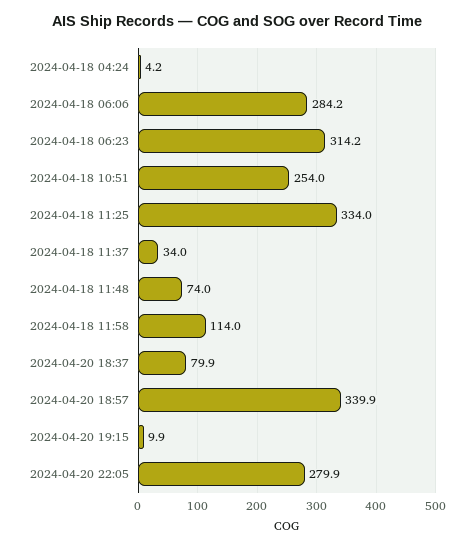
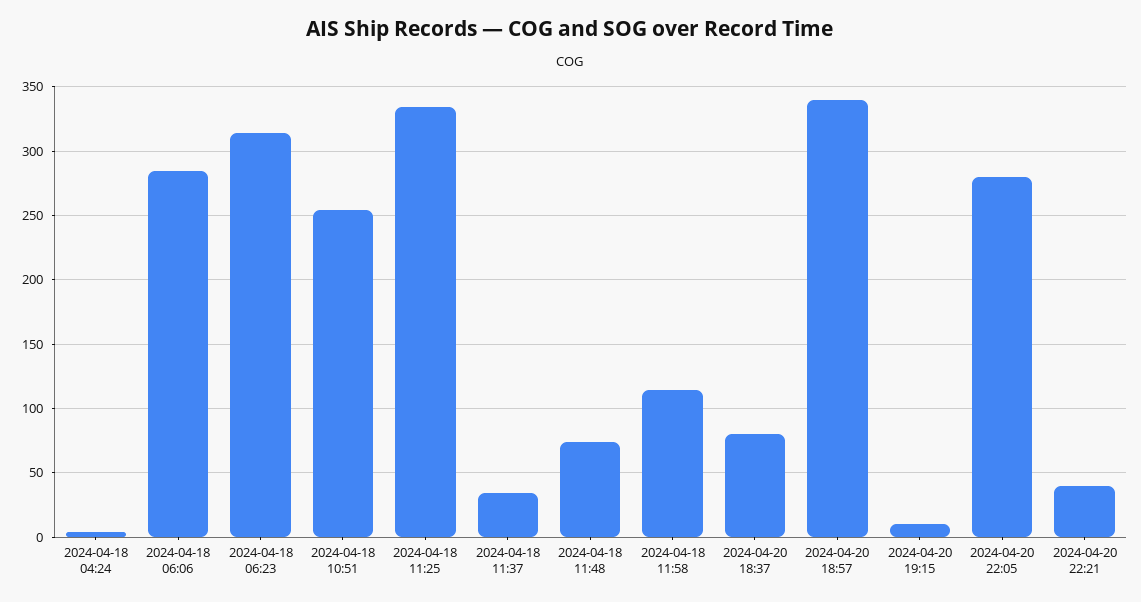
2024-04-20 22:21: none -> 40

